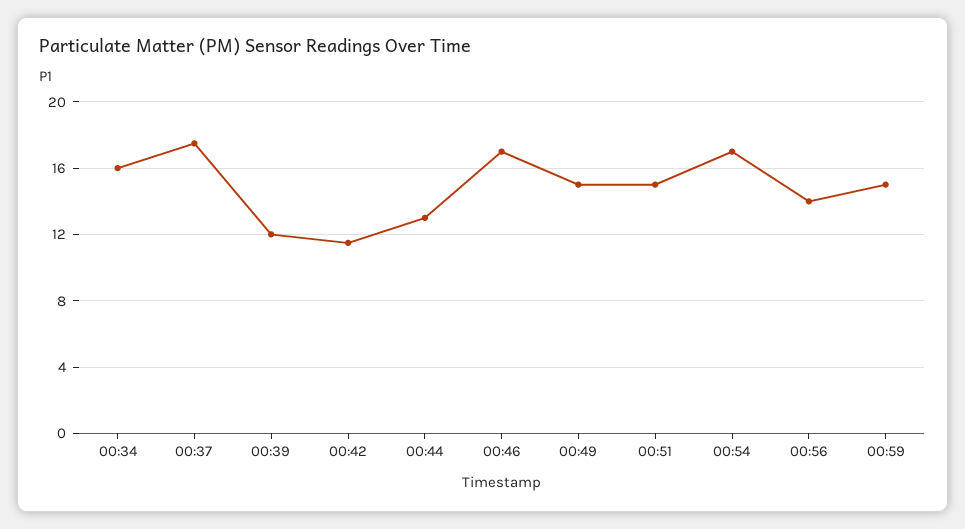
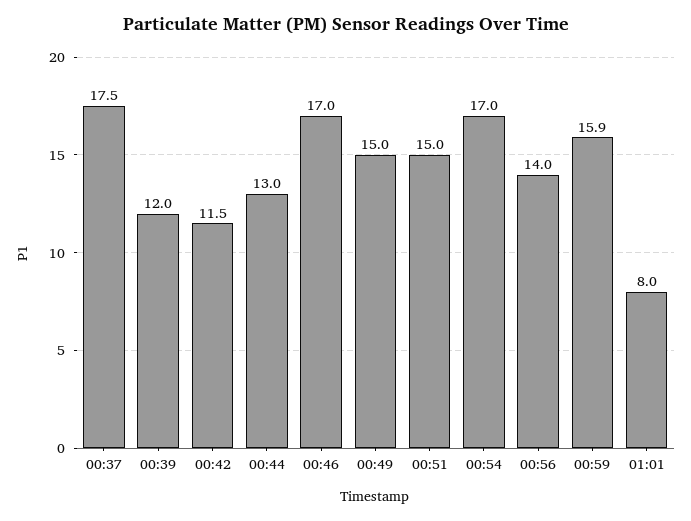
00:34: 16 -> none
00:59: 15 -> 15.9
01:01: none -> 8

